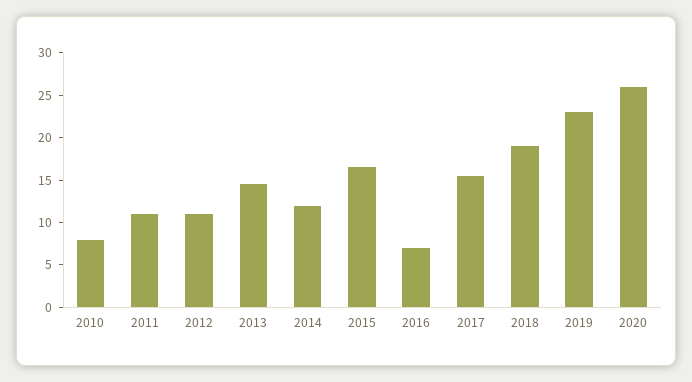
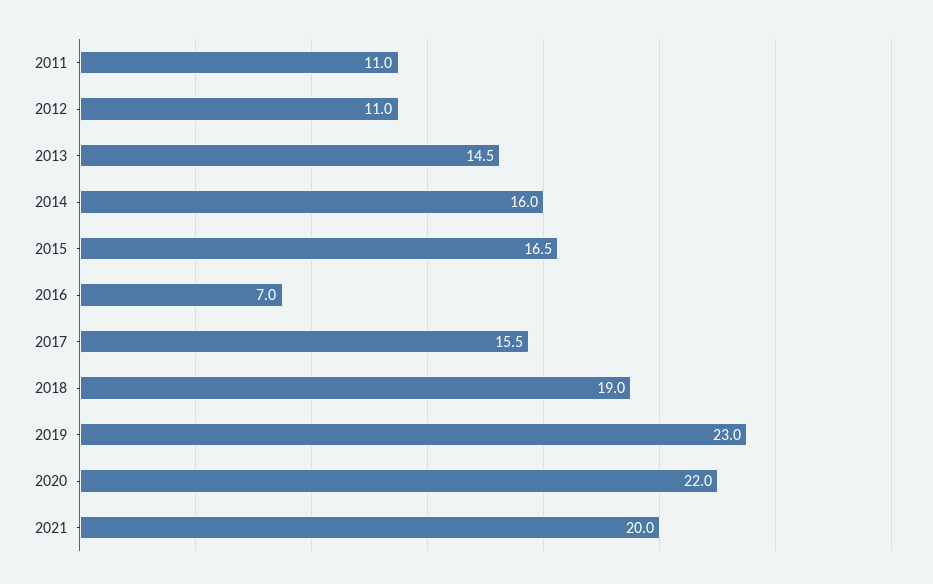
2010: 8 -> none
2014: 12 -> 16
2020: 26 -> 22
2021: none -> 20

